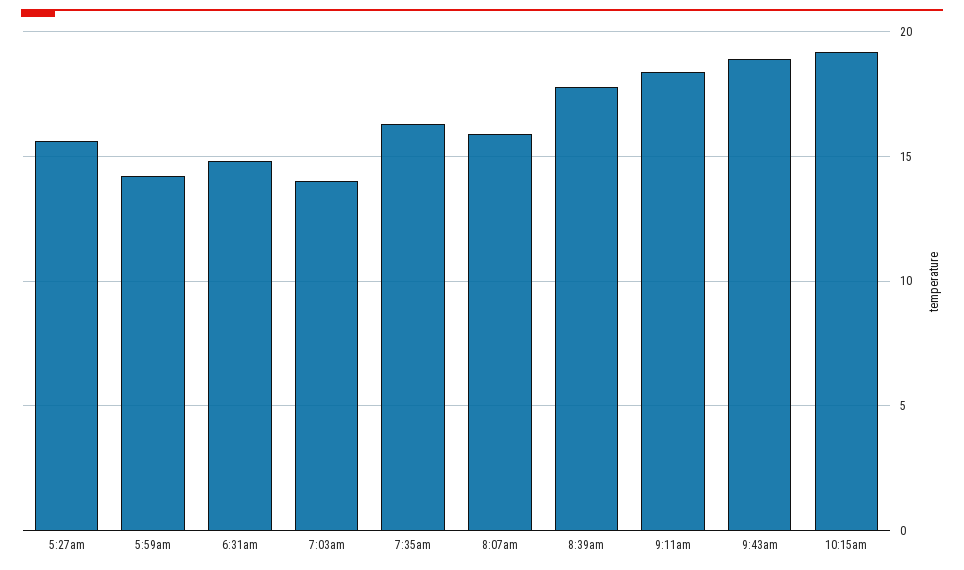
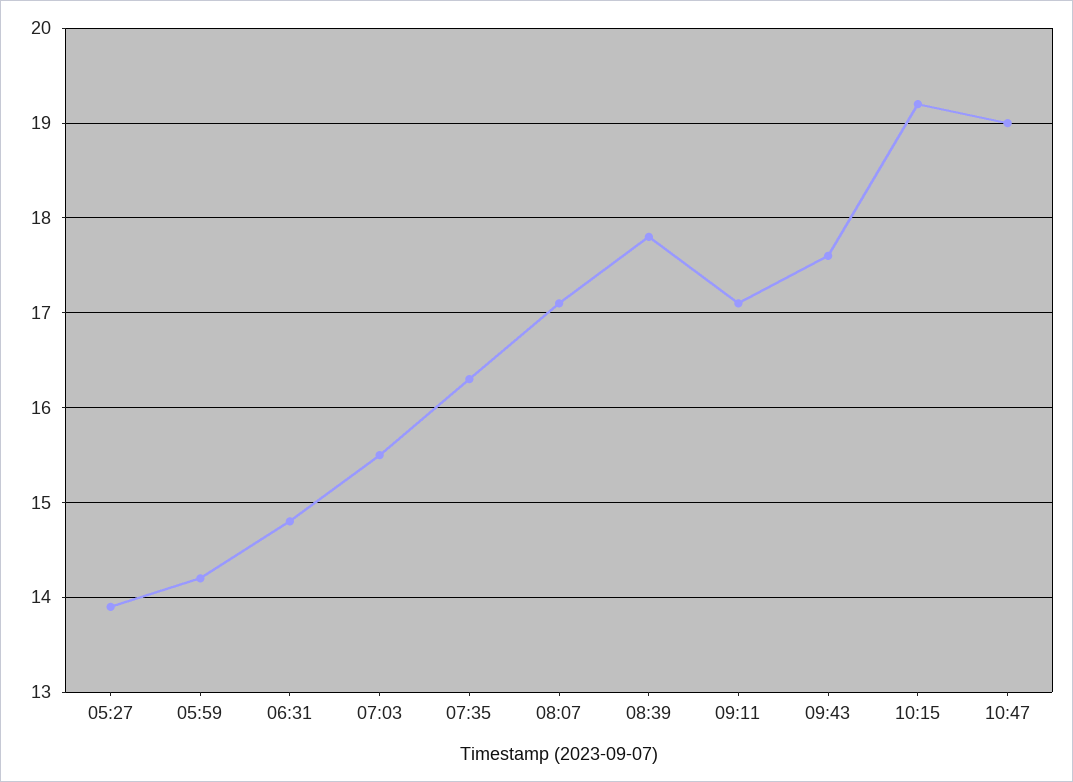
5:27am: 15.5 -> 13.9
7:03am: 14 -> 15.5
8:07am: 16 -> 17.1
9:11am: 18.5 -> 17.1
9:43am: 19 -> 17.6
10:47: none -> 19

